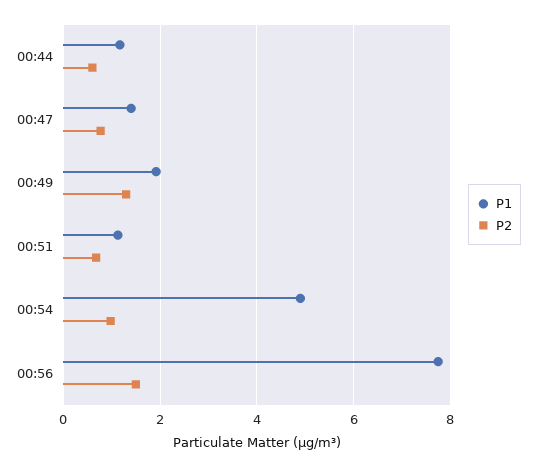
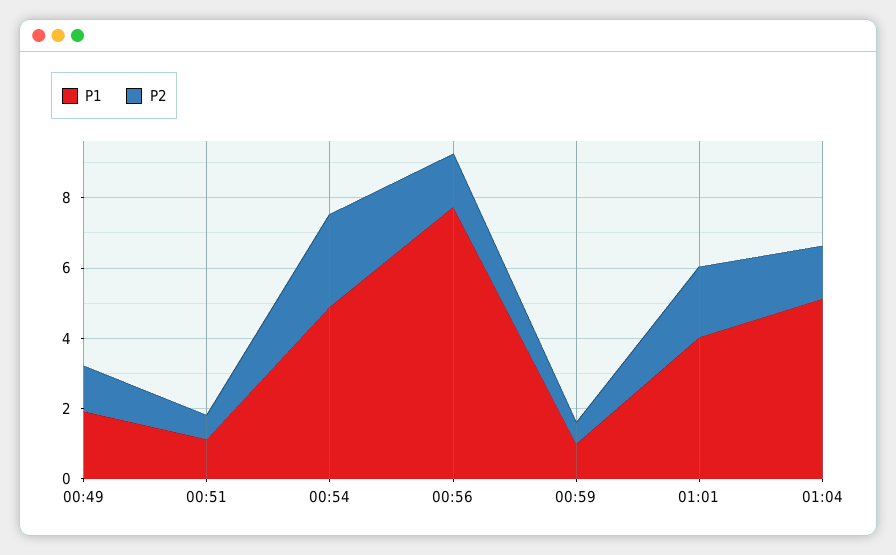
P1, 00:44: 1.2 -> none
P2, 00:44: 0.6 -> none
P1, 00:47: 1.4 -> none
P2, 00:47: 0.8 -> none
P2, 00:54: 1 -> 2.5
P1, 00:59: none -> 1
P2, 00:59: none -> 0.5
P1, 01:01: none -> 4
P2, 01:01: none -> 2
P1, 01:04: none -> 5
P2, 01:04: none -> 1.5

